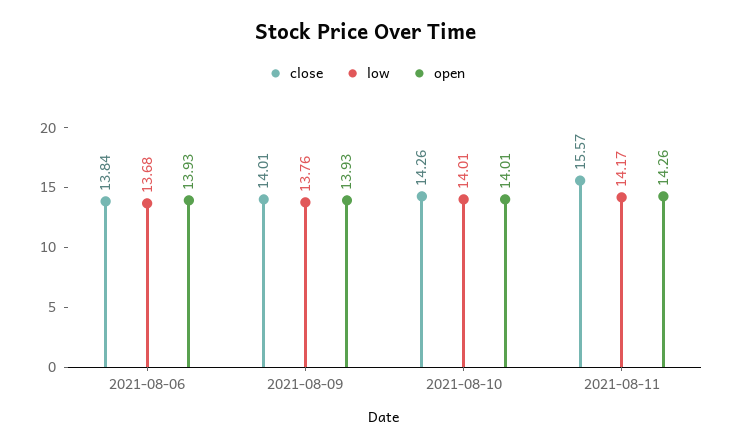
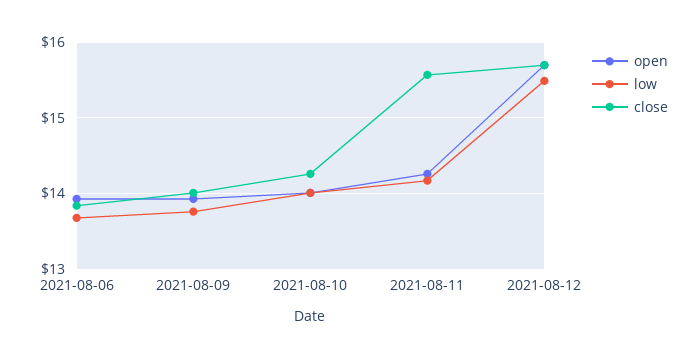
open, 2021-08-12: none -> 15.7
low, 2021-08-12: none -> 15.5
close, 2021-08-12: none -> 15.7

